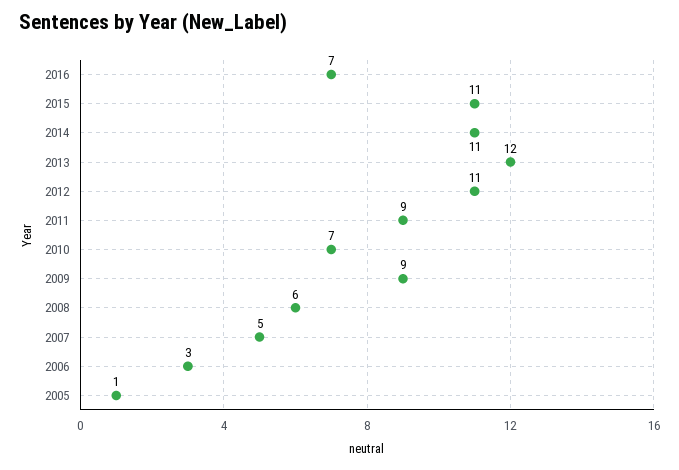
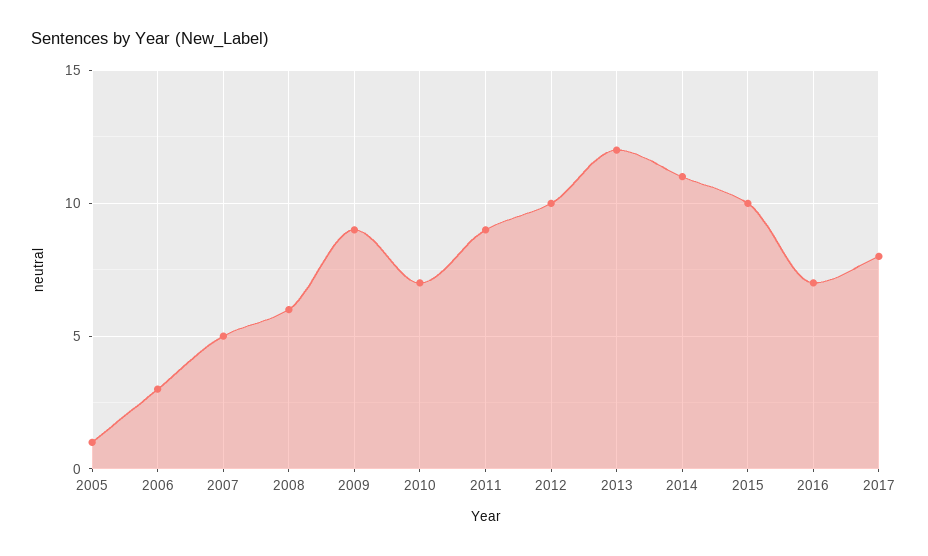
2015: 11 -> 10
2012: 11 -> 10
2017: none -> 8

